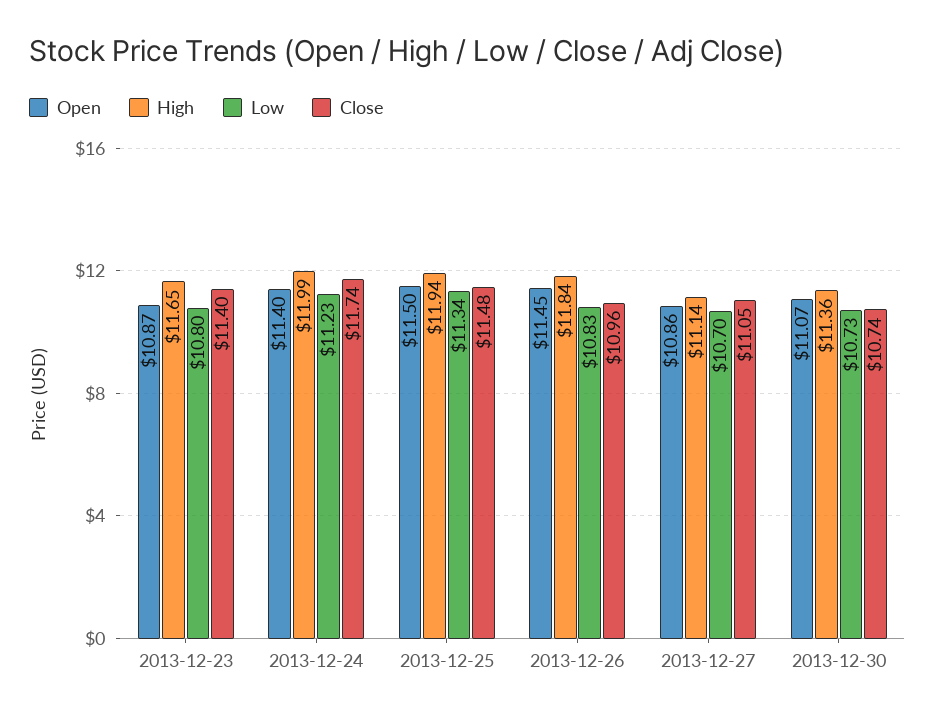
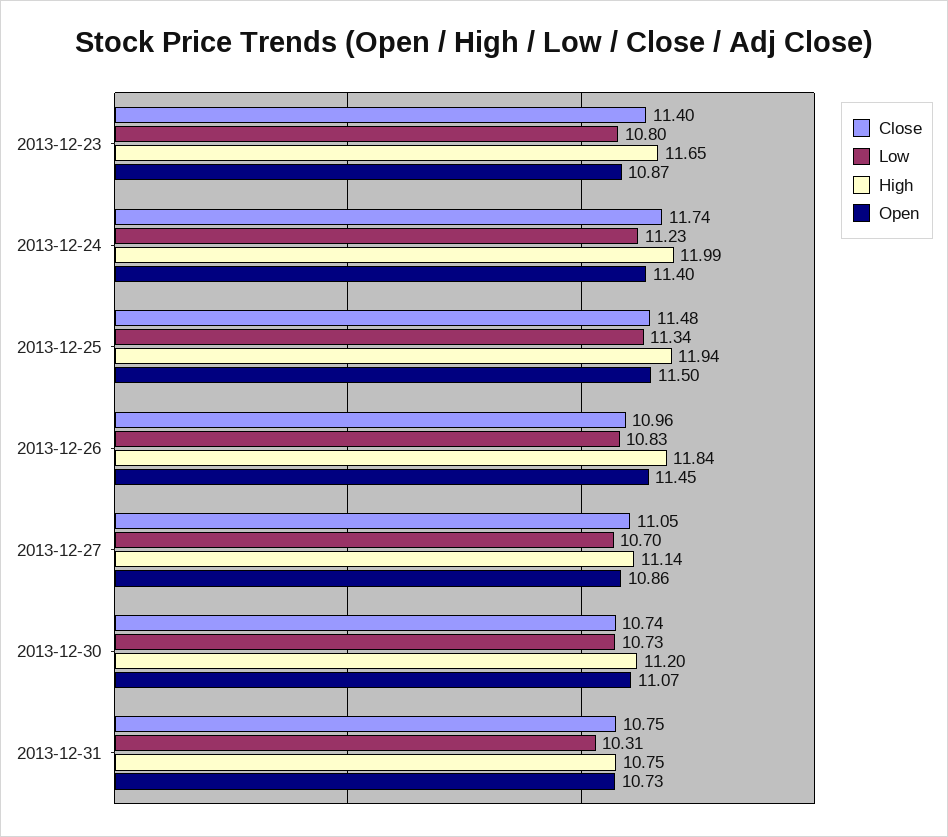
High, 2013-12-30: 11.36 -> 11.2
Close, 2013-12-31: none -> 10.75
Low, 2013-12-31: none -> 10.31
High, 2013-12-31: none -> 10.75
Open, 2013-12-31: none -> 10.73

